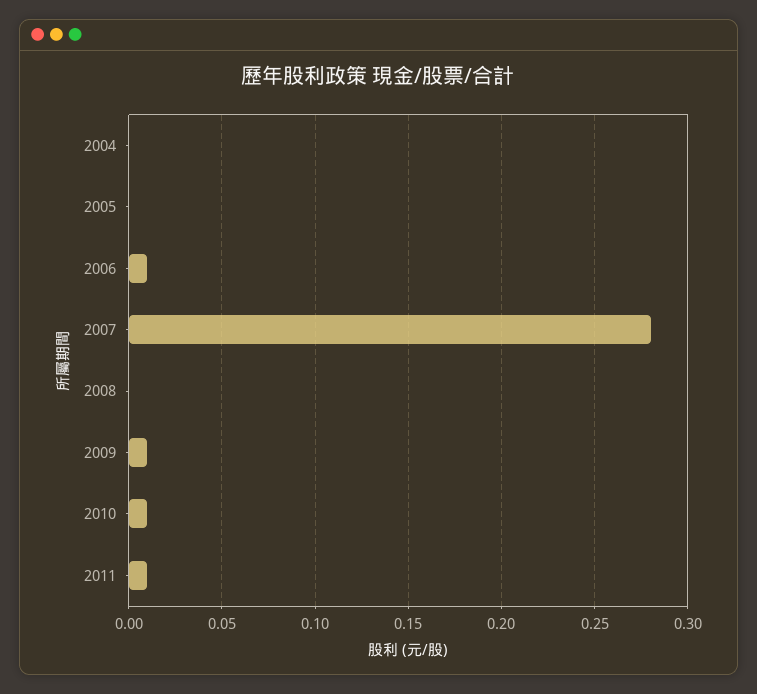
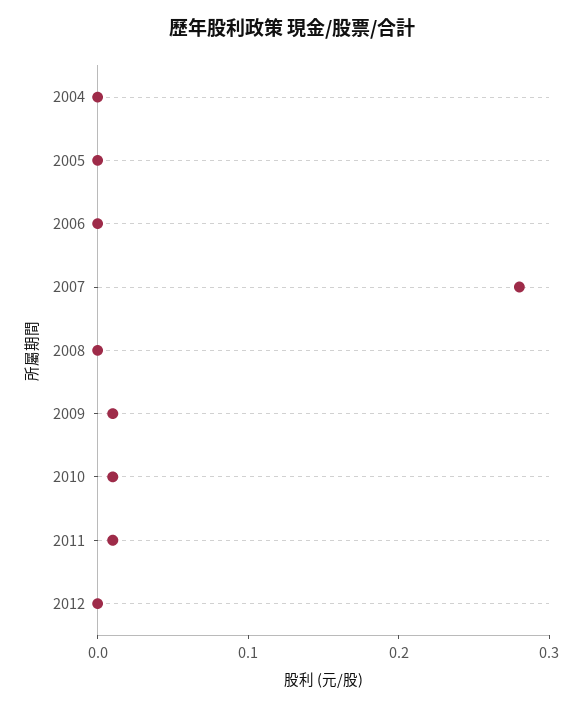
2006: 0.01 -> 0
2012: none -> 0

